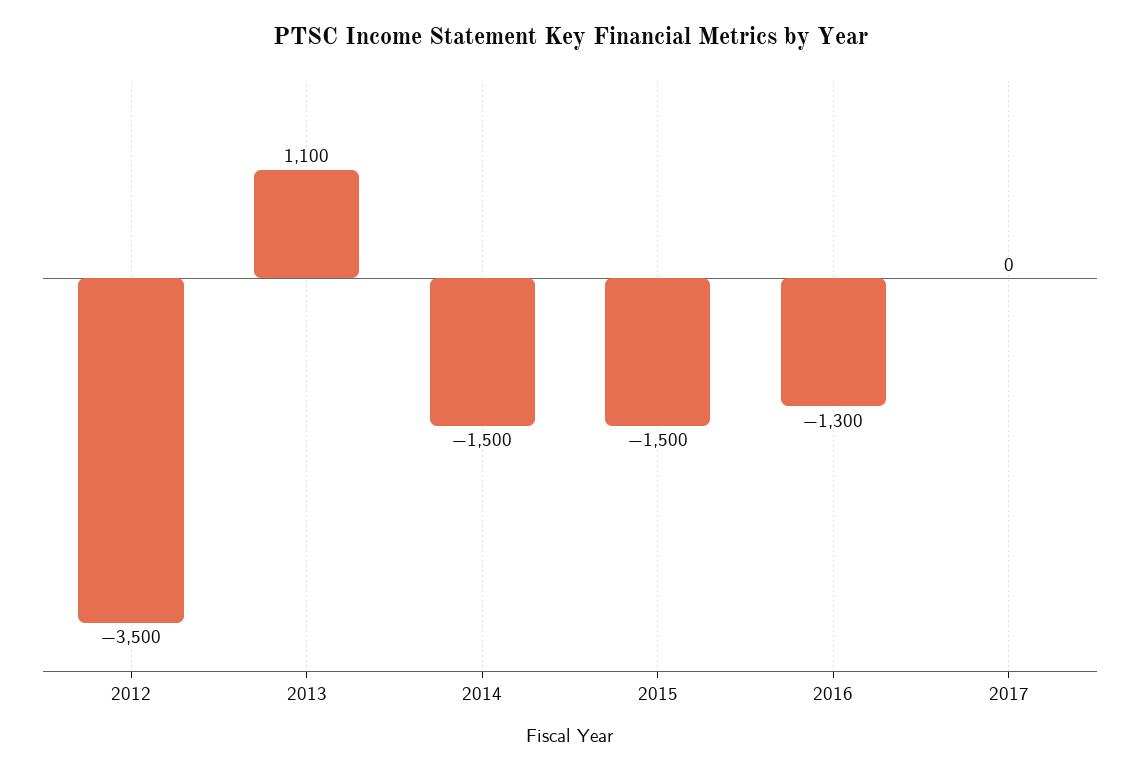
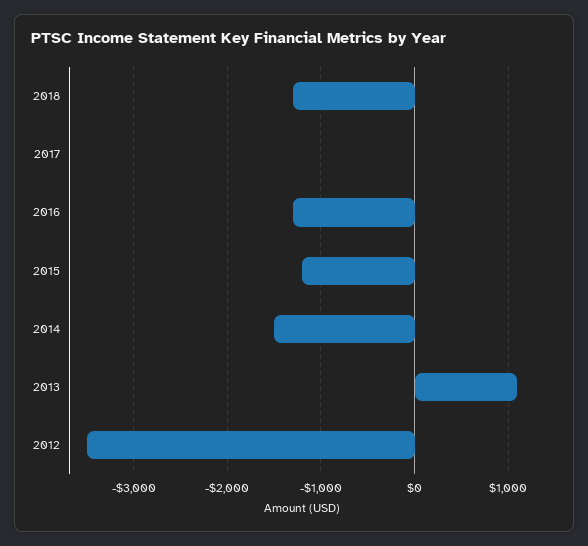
2015: -1500 -> -1200
2018: none -> -1300

